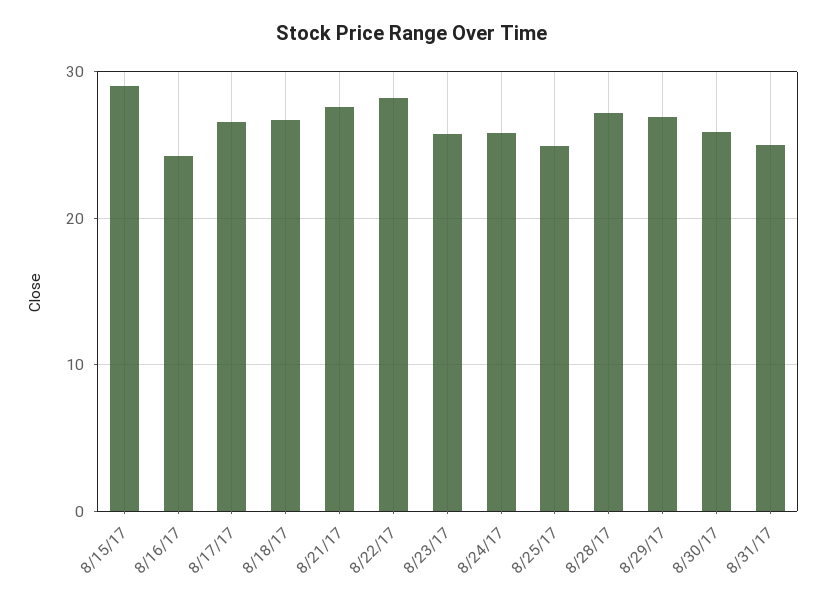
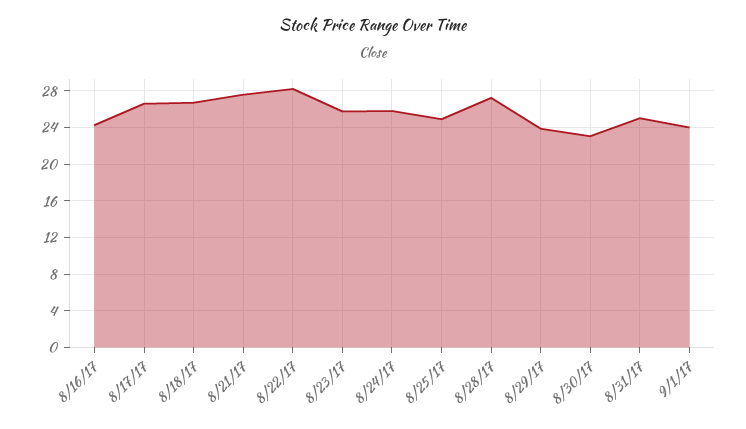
8/15/17: 29 -> none
8/29/17: 27 -> 24
8/30/17: 26 -> 23
9/1/17: none -> 24

